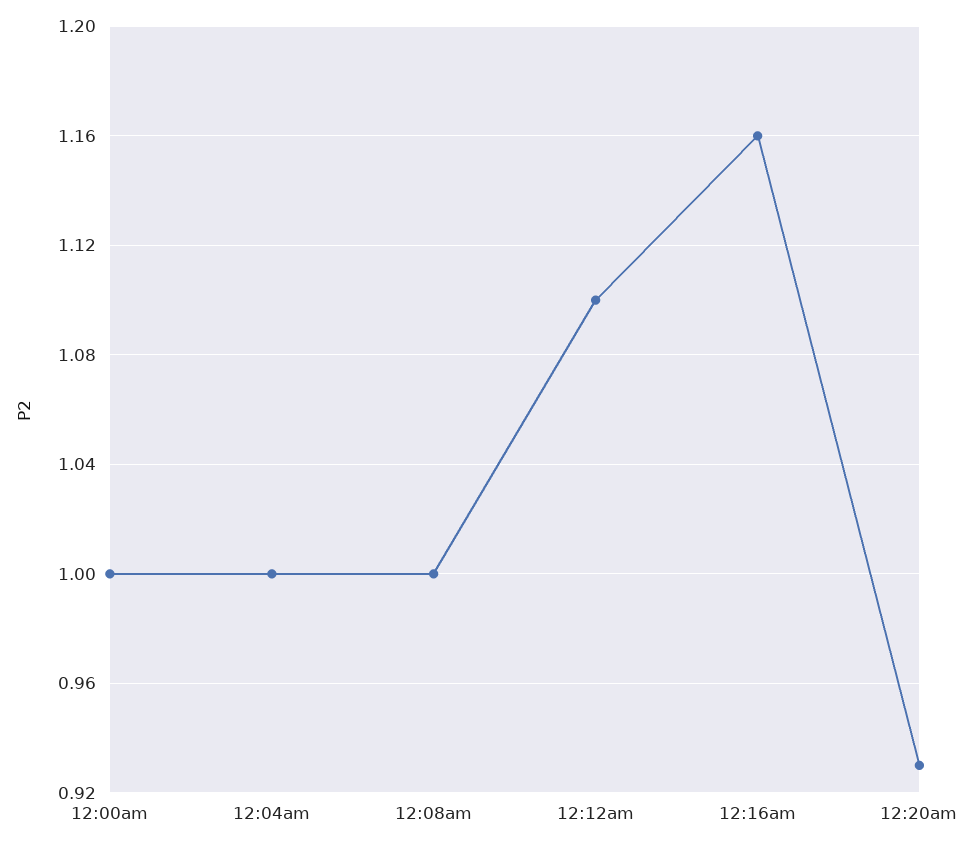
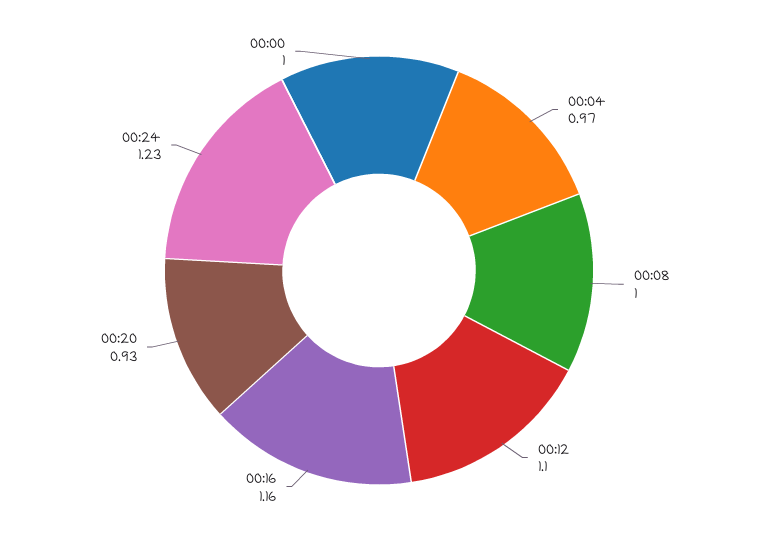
12:04am: 1 -> 0.97
00:24: none -> 1.23

